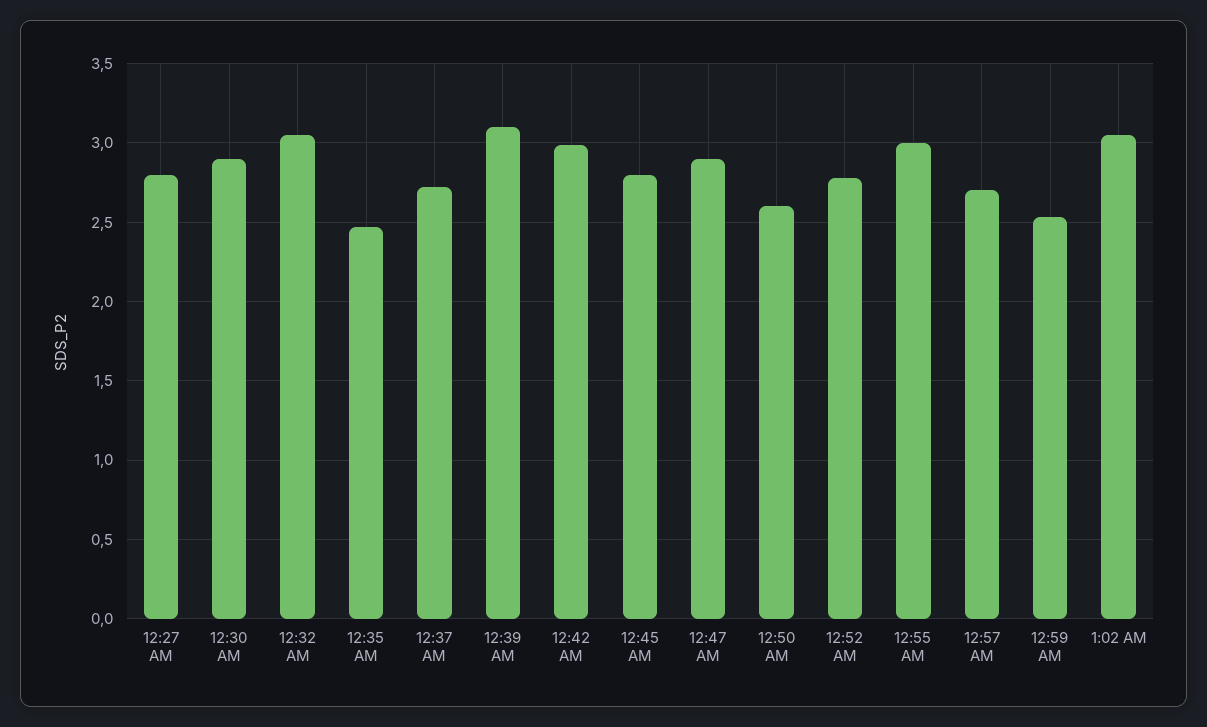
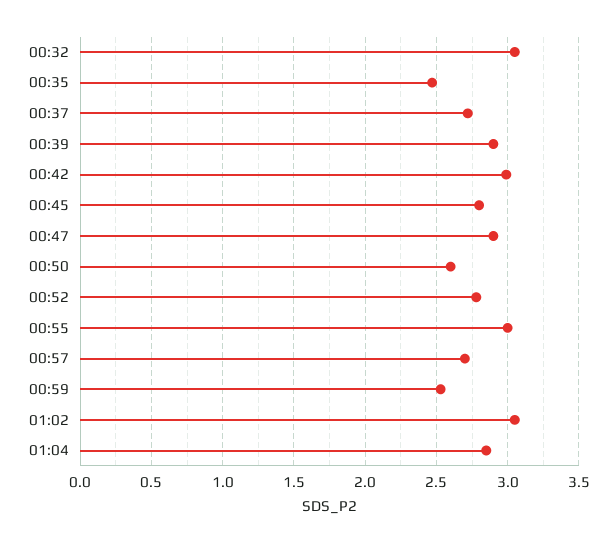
12:27 AM: 2.8 -> none
12:30 AM: 2.9 -> none
12:39 AM: 3.1 -> 2.9
01:04: none -> 2.85

